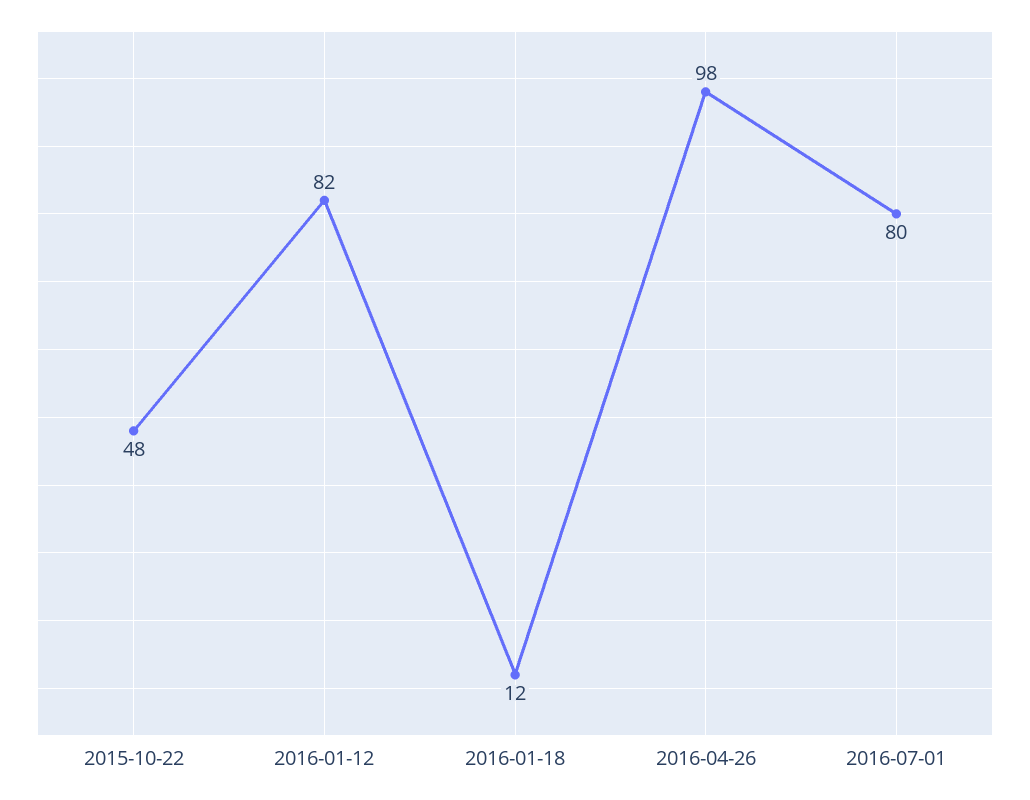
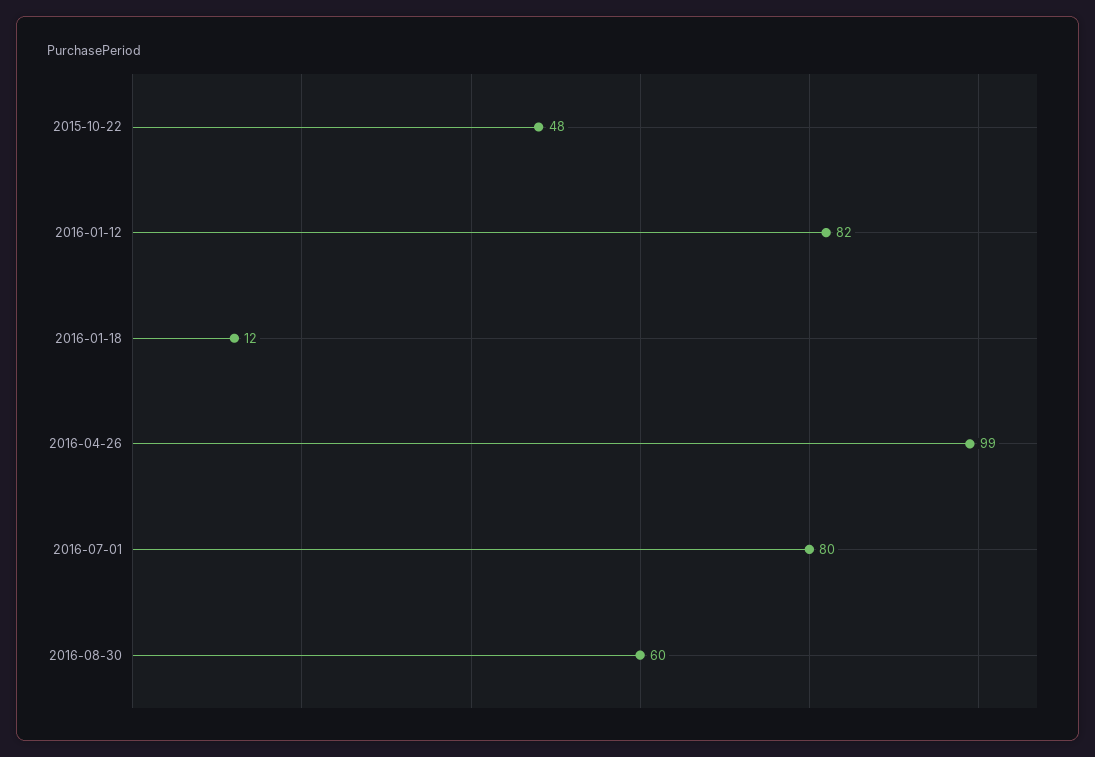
2016-04-26: 98 -> 99
2016-08-30: none -> 60

